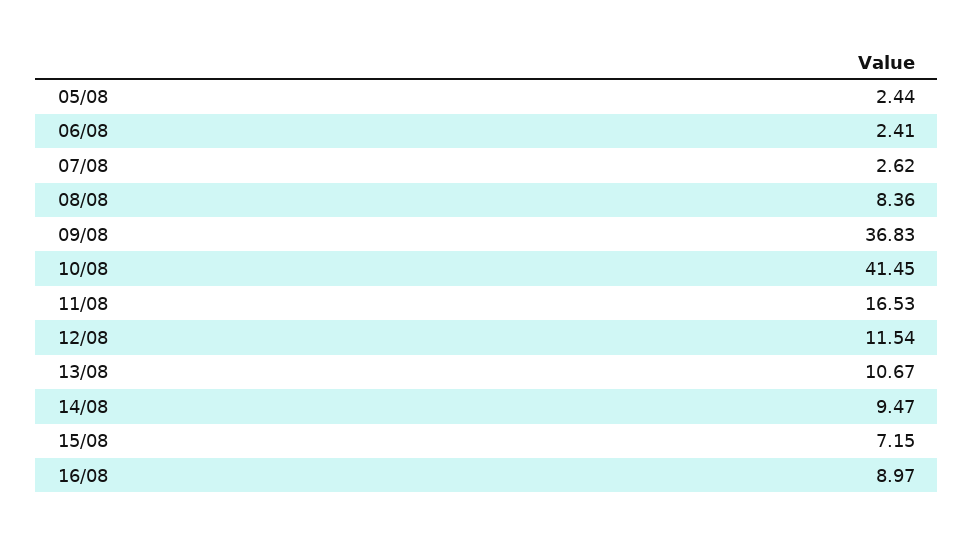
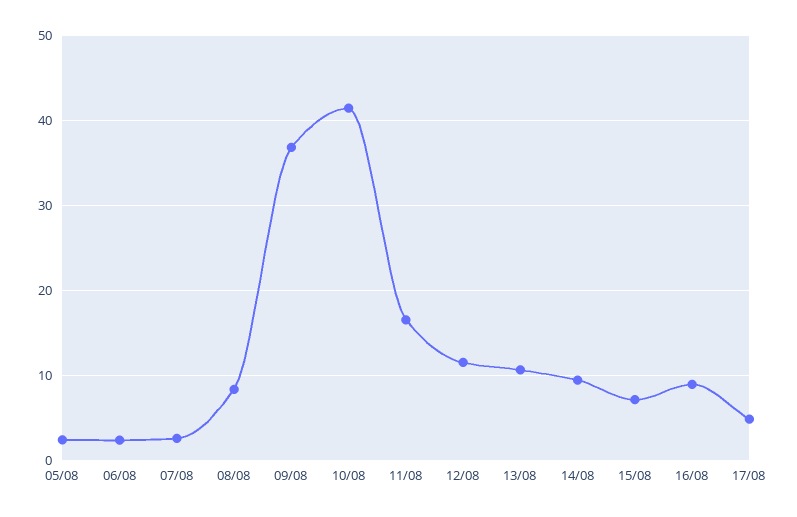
17/08: none -> 5

